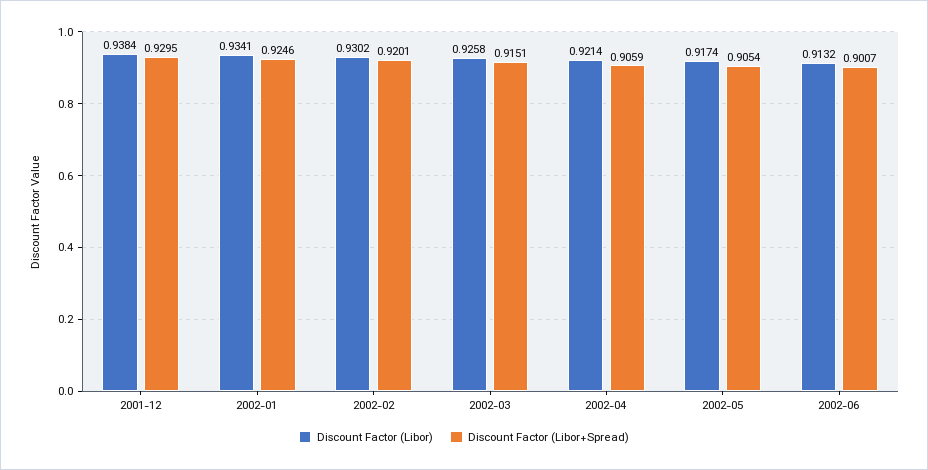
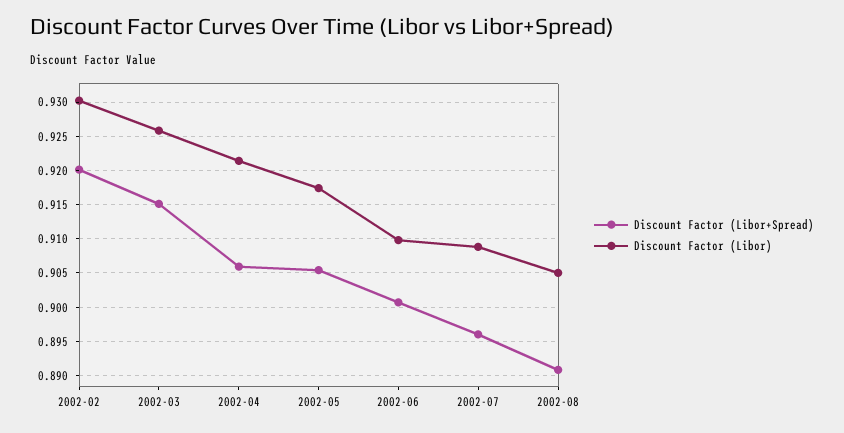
Discount Factor (Libor), 2001-12: 0.9384 -> none
Discount Factor (Libor+Spread), 2001-12: 0.9295 -> none
Discount Factor (Libor), 2002-01: 0.9341 -> none
Discount Factor (Libor+Spread), 2002-01: 0.9246 -> none
Discount Factor (Libor), 2002-06: 0.9132 -> 0.91
Discount Factor (Libor+Spread), 2002-07: none -> 0.896
Discount Factor (Libor), 2002-07: none -> 0.909
Discount Factor (Libor+Spread), 2002-08: none -> 0.891
Discount Factor (Libor), 2002-08: none -> 0.905

